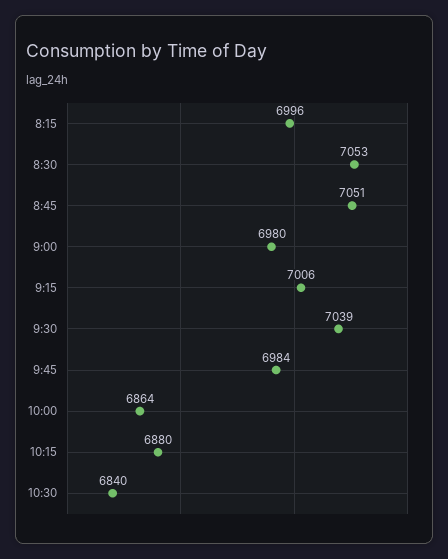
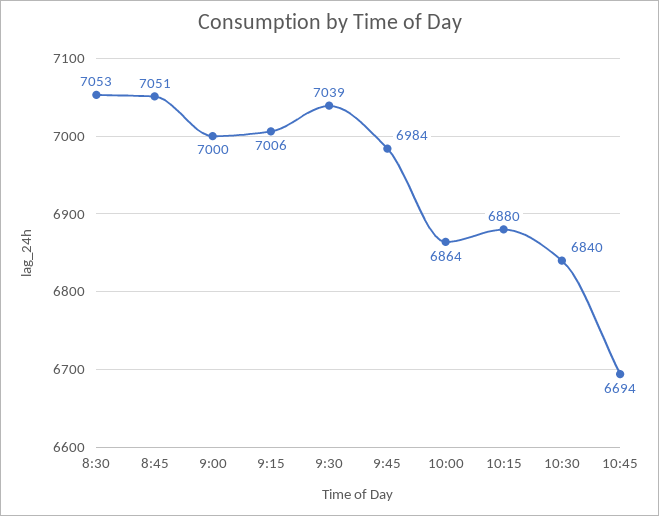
8:15: 6996 -> none
9:00: 6980 -> 7000
10:45: none -> 6694

